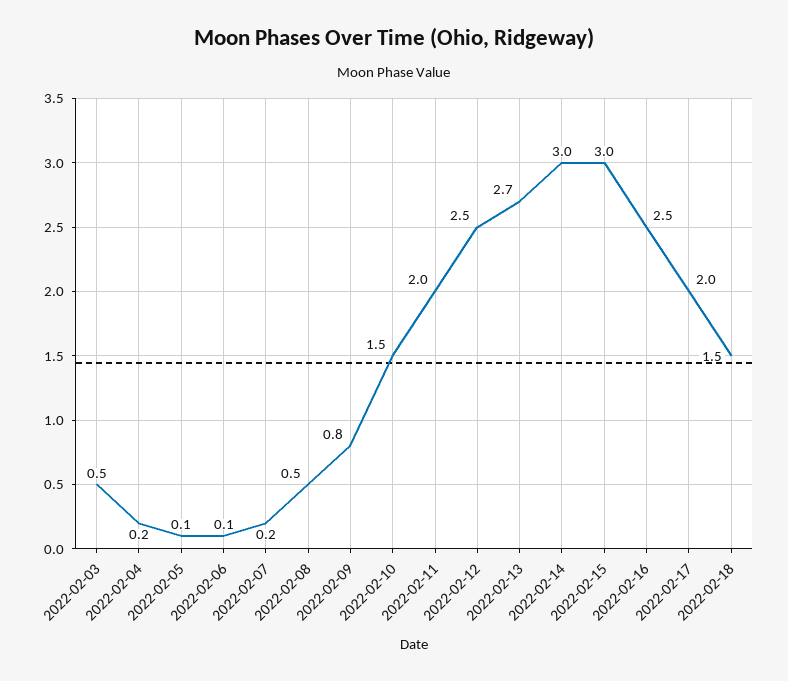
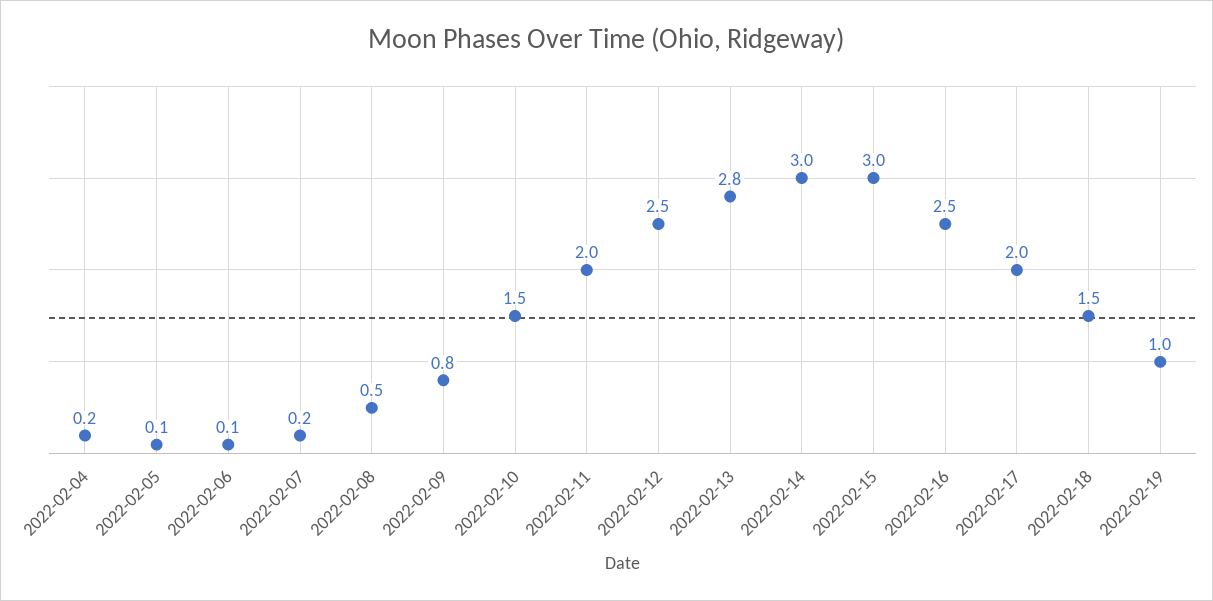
2022-02-03: 0.5 -> none
2022-02-13: 2.7 -> 2.8
2022-02-19: none -> 1

